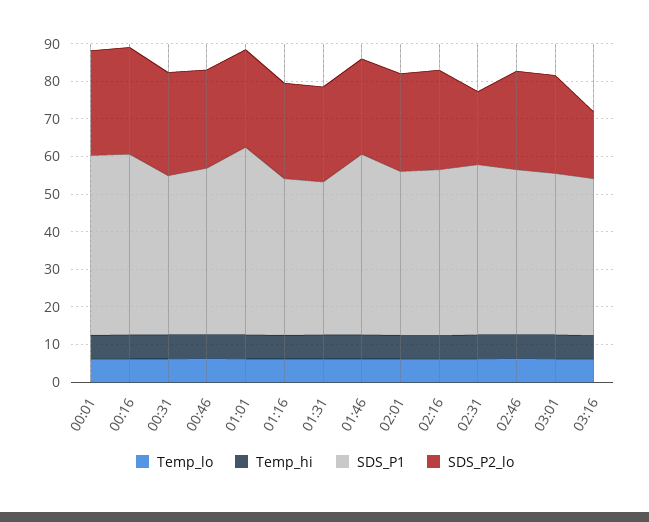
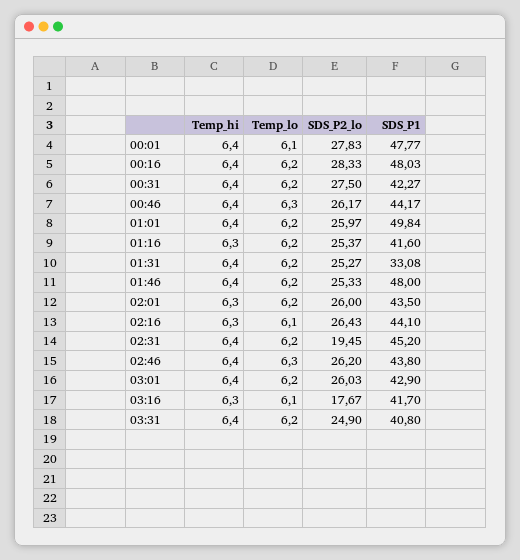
SDS_P1, 01:31: 40 -> 33.08
Temp_hi, 03:31: none -> 6.4
Temp_lo, 03:31: none -> 6.2
SDS_P2_lo, 03:31: none -> 24.9
SDS_P1, 03:31: none -> 40.8

